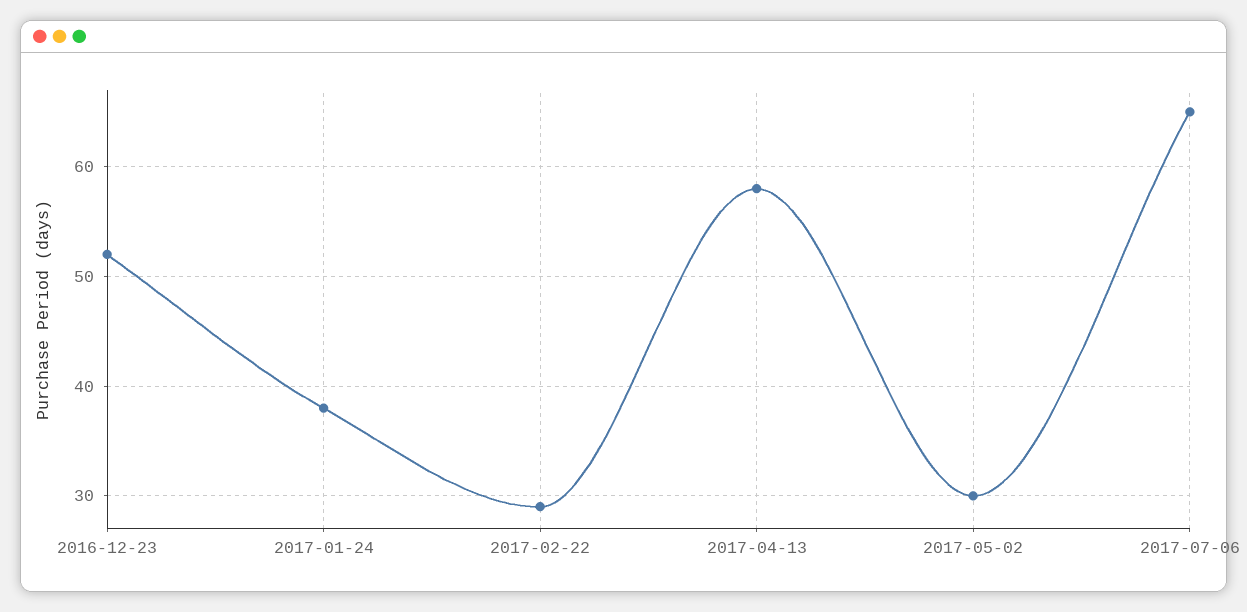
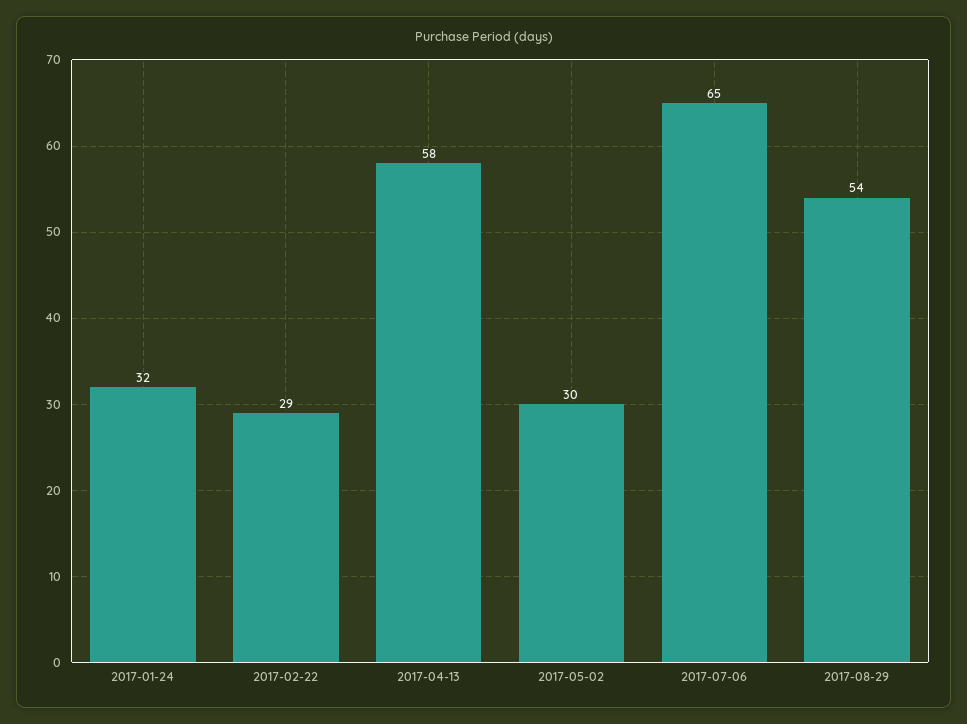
2016-12-23: 52 -> none
2017-01-24: 38 -> 32
2017-08-29: none -> 54

